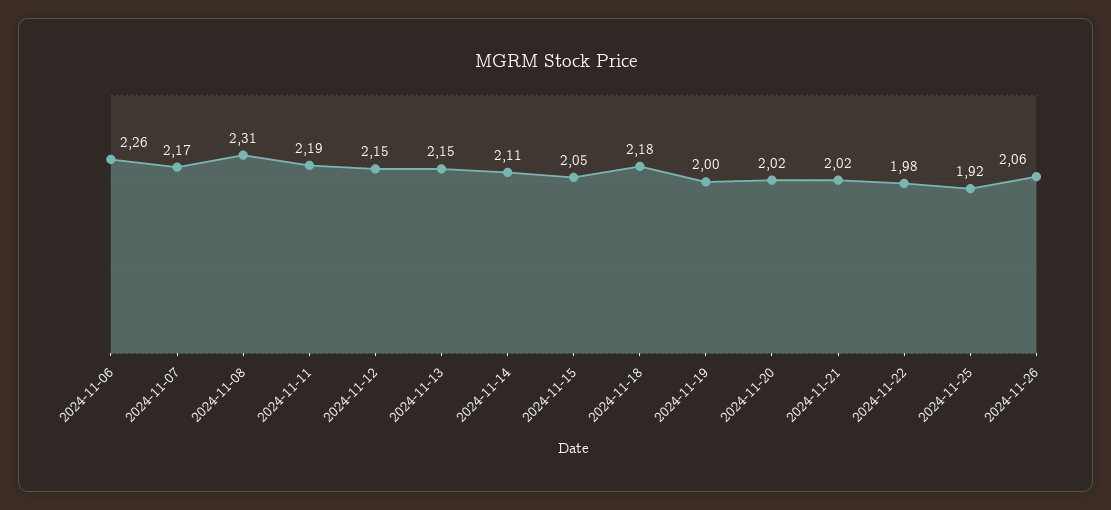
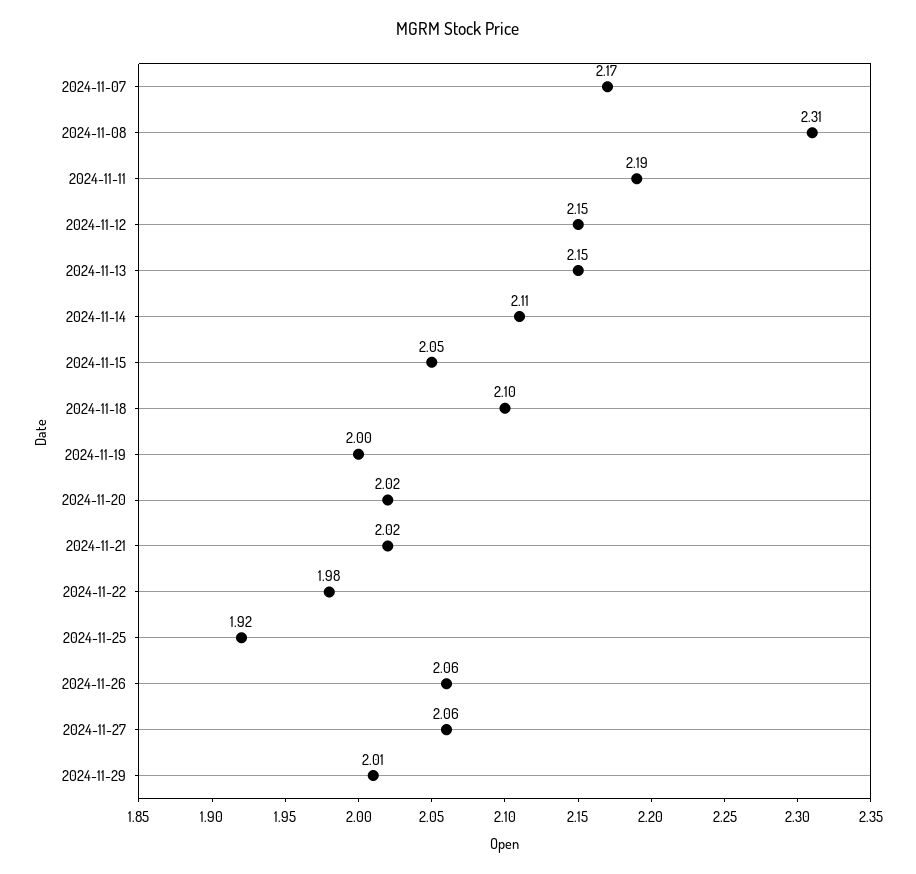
2024-11-06: 2.26 -> none
2024-11-18: 2.18 -> 2.1
2024-11-27: none -> 2.06
2024-11-29: none -> 2.01

